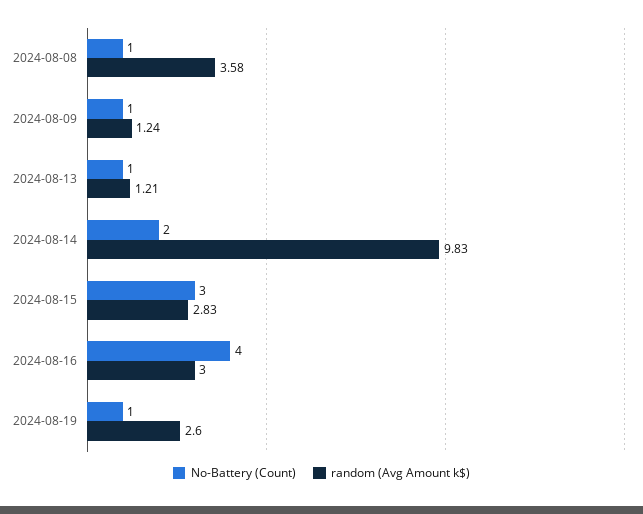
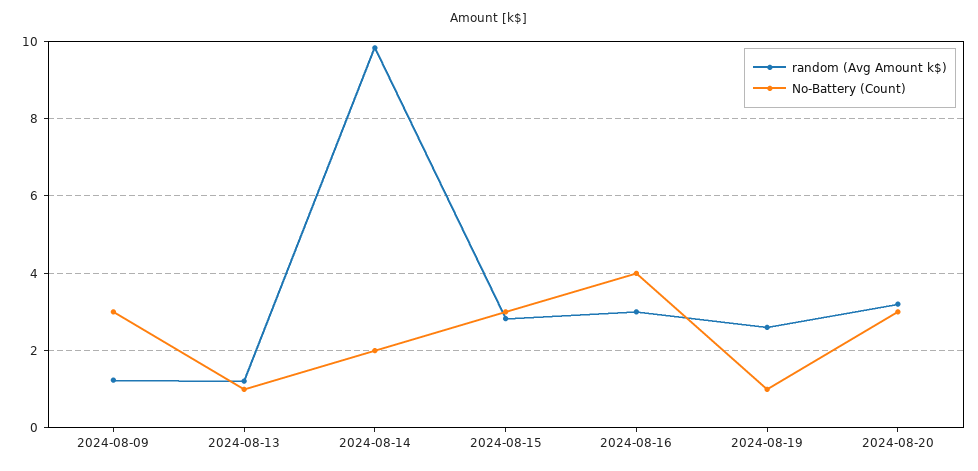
No-Battery (Count), 2024-08-08: 1 -> none
random (Avg Amount k$), 2024-08-08: 3.58 -> none
No-Battery (Count), 2024-08-09: 1 -> 3
random (Avg Amount k$), 2024-08-20: none -> 3.2
No-Battery (Count), 2024-08-20: none -> 3

